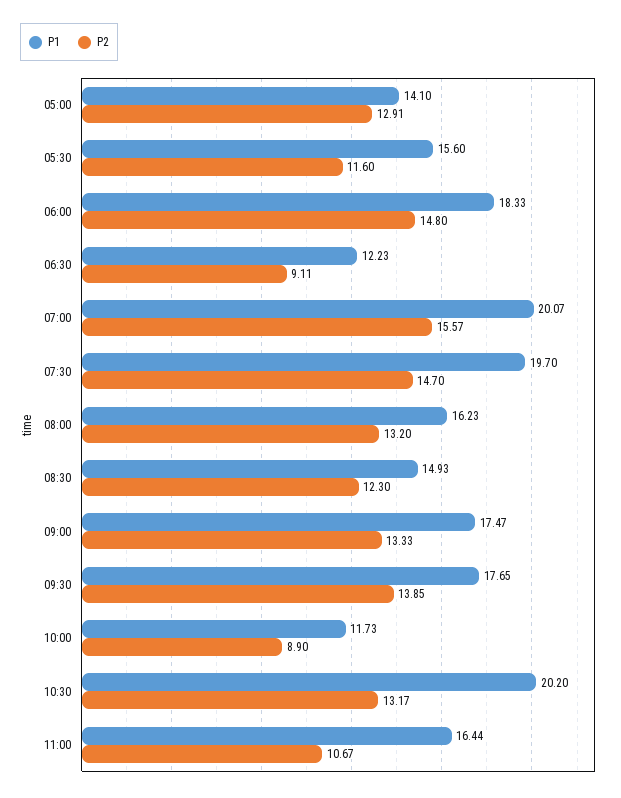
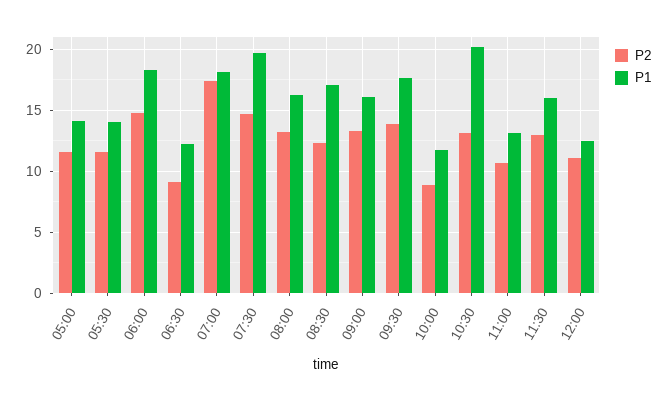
P2, 05:00: 12.91 -> 11.5
P1, 05:30: 15.6 -> 14
P1, 07:00: 20.07 -> 18
P2, 07:00: 15.57 -> 17.5
P1, 08:30: 14.93 -> 17
P1, 09:00: 17.47 -> 16
P1, 11:00: 16.44 -> 13
P2, 11:30: none -> 13
P1, 11:30: none -> 16
P2, 12:00: none -> 11
P1, 12:00: none -> 12.5

